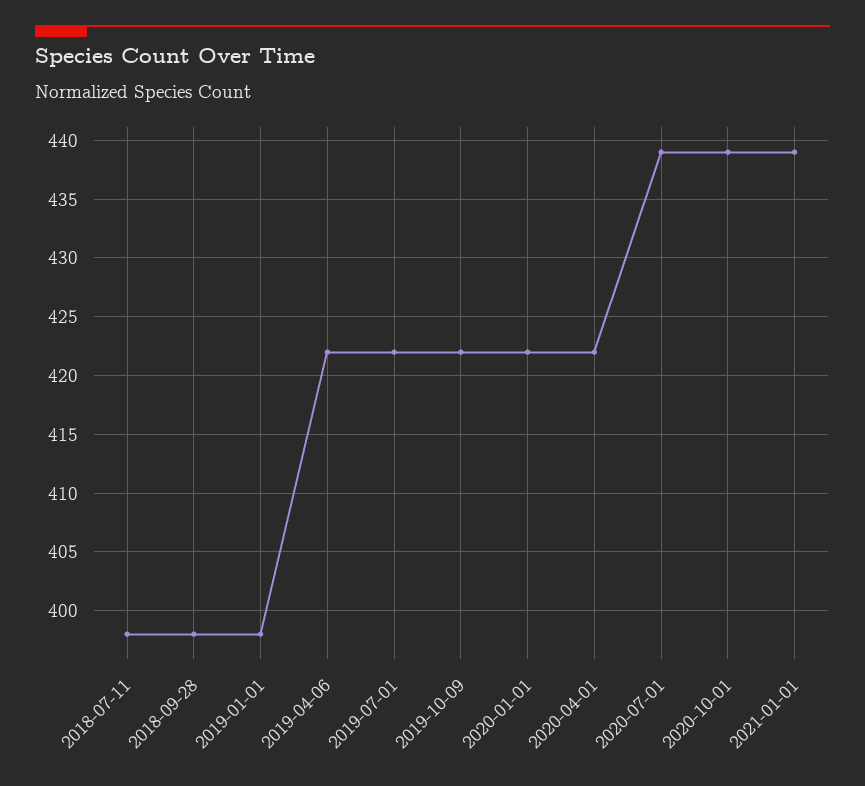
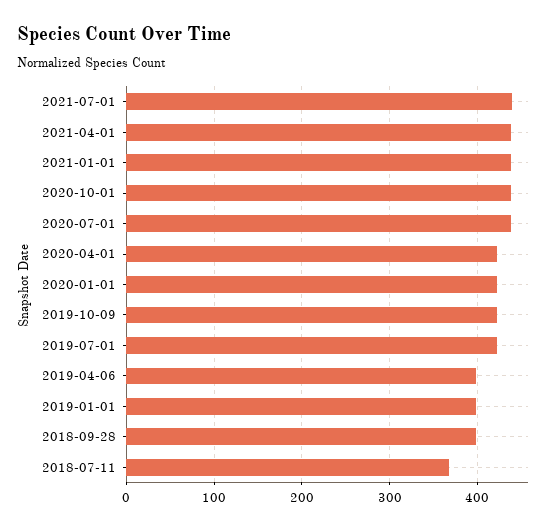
2018-07-11: 398 -> 370
2019-04-06: 422 -> 400
2021-07-01: none -> 440
2021-04-01: none -> 440

